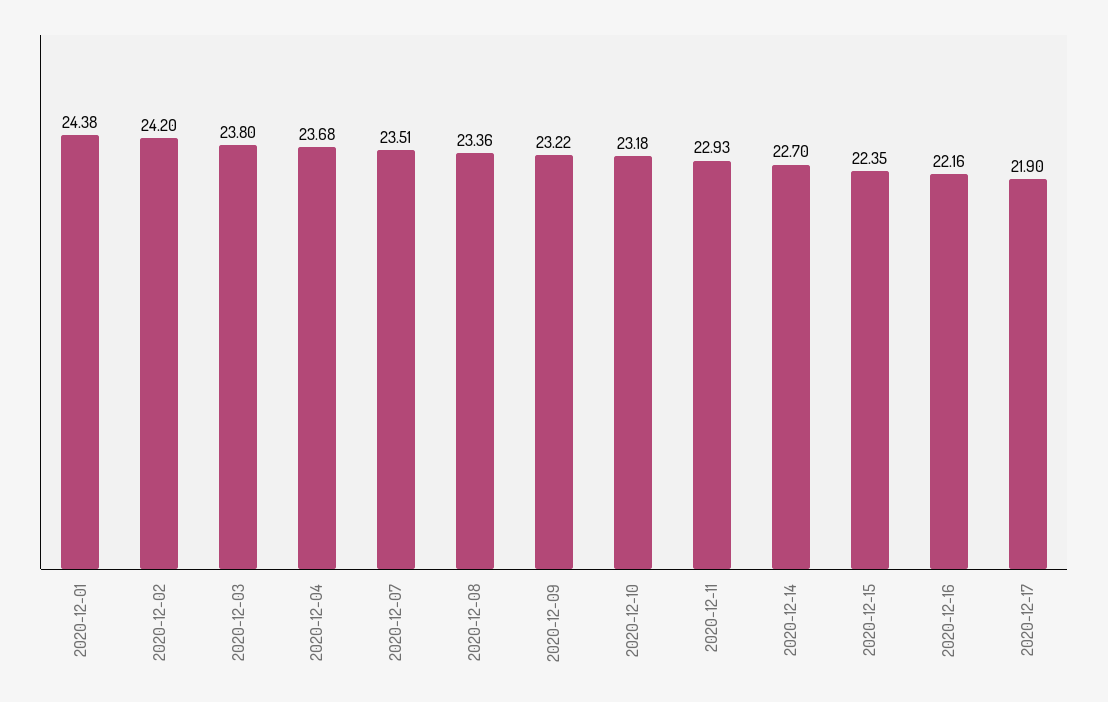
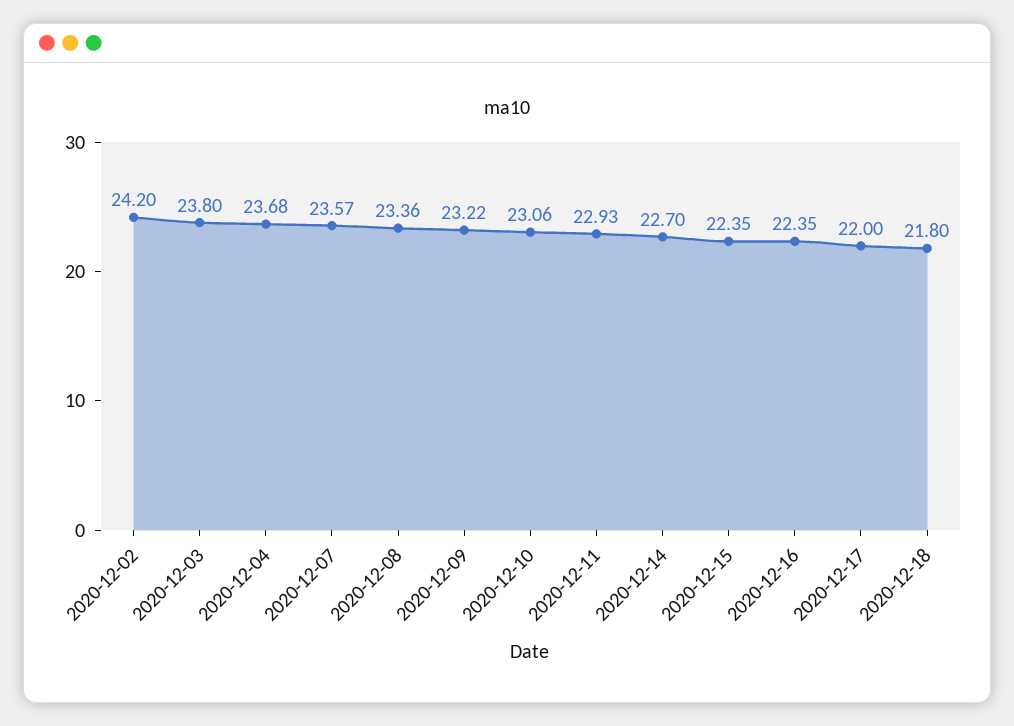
2020-12-01: 24.38 -> none
2020-12-07: 23.51 -> 23.57
2020-12-10: 23.18 -> 23.06
2020-12-16: 22.16 -> 22.35
2020-12-17: 21.9 -> 22
2020-12-18: none -> 21.8

